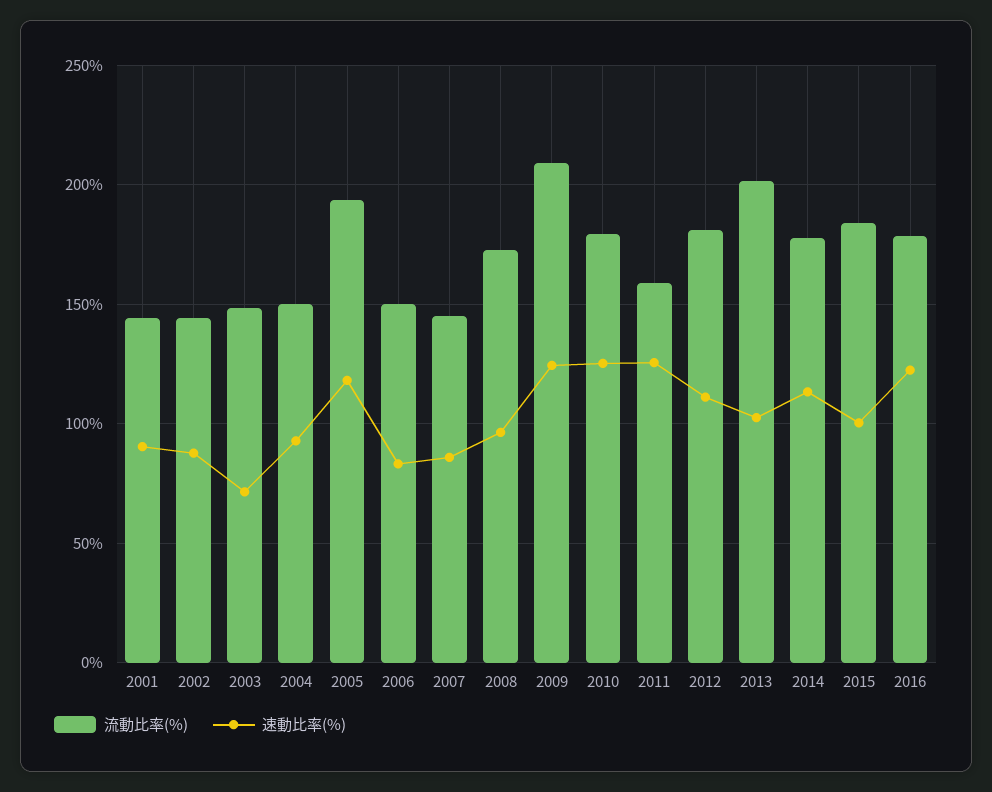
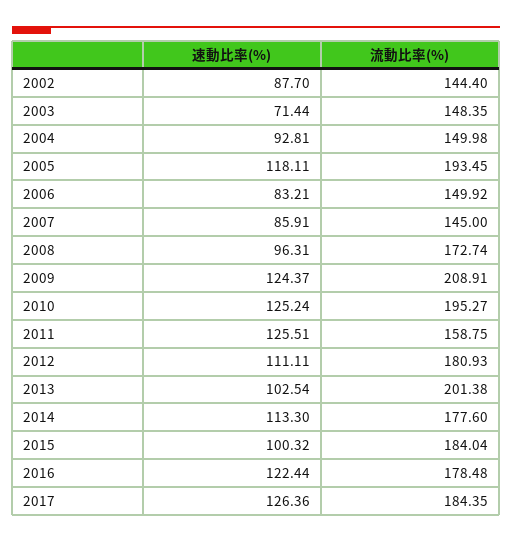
流動比率(%), 2001: 145 -> none
速動比率(%), 2001: 90 -> none
流動比率(%), 2010: 180 -> 195.27
速動比率(%), 2017: none -> 126.36
流動比率(%), 2017: none -> 184.35

